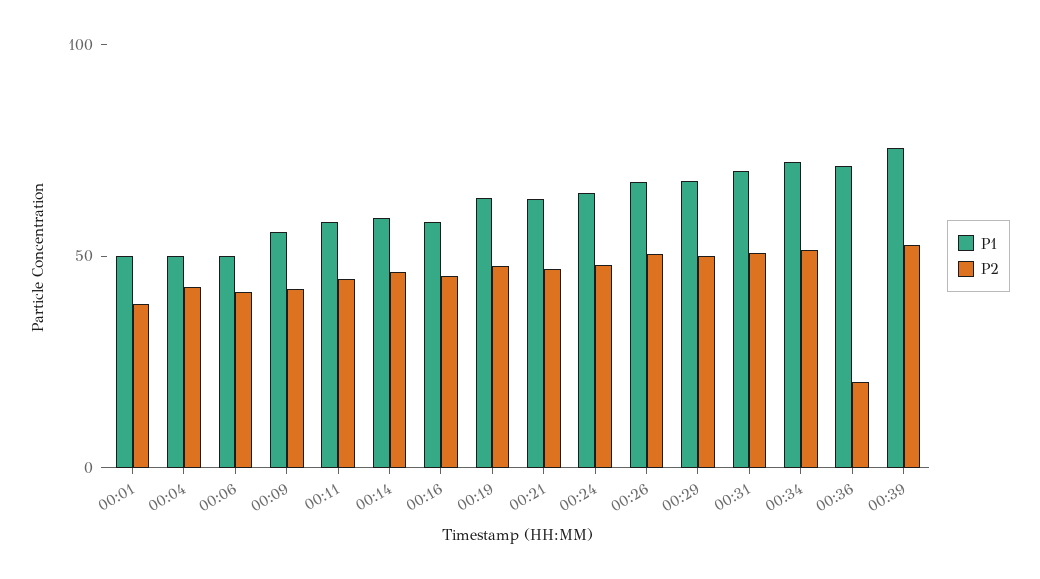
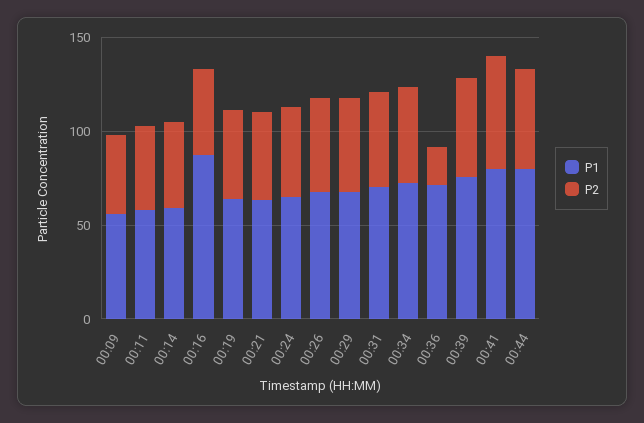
P1, 00:01: 50 -> none
P2, 00:01: 40 -> none
P1, 00:04: 50 -> none
P2, 00:04: 40 -> none
P1, 00:06: 50 -> none
P2, 00:06: 40 -> none
P1, 00:16: 60 -> 90
P1, 00:41: none -> 80
P2, 00:41: none -> 60
P1, 00:44: none -> 80
P2, 00:44: none -> 50

